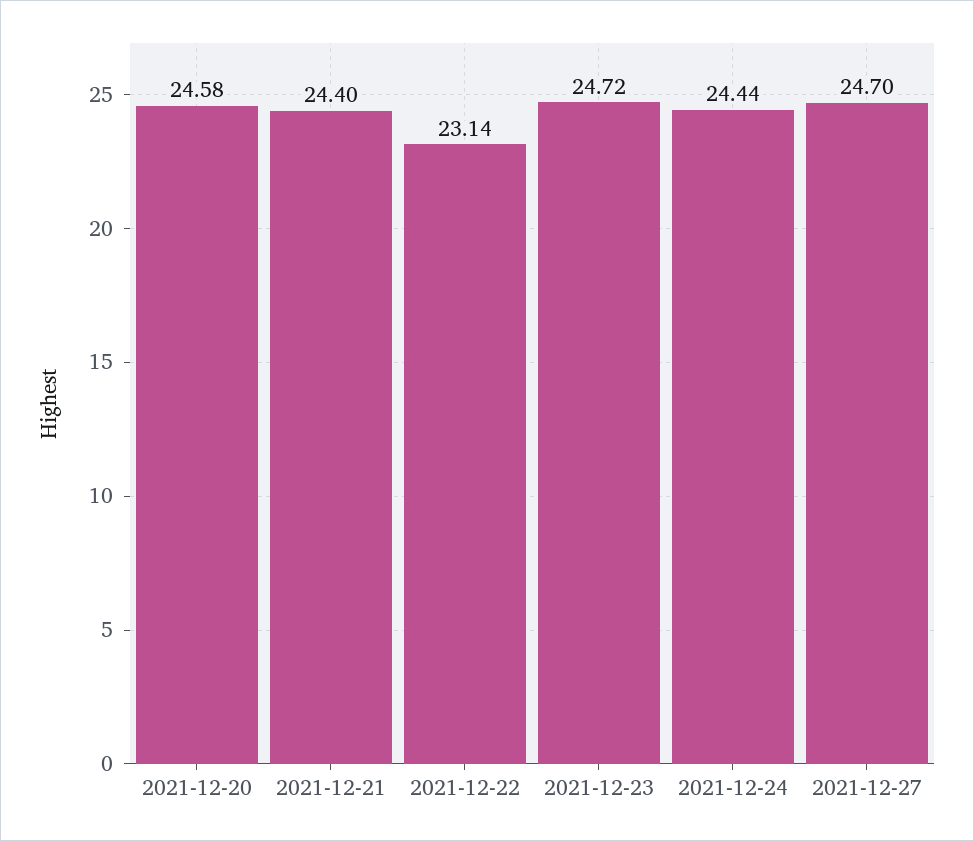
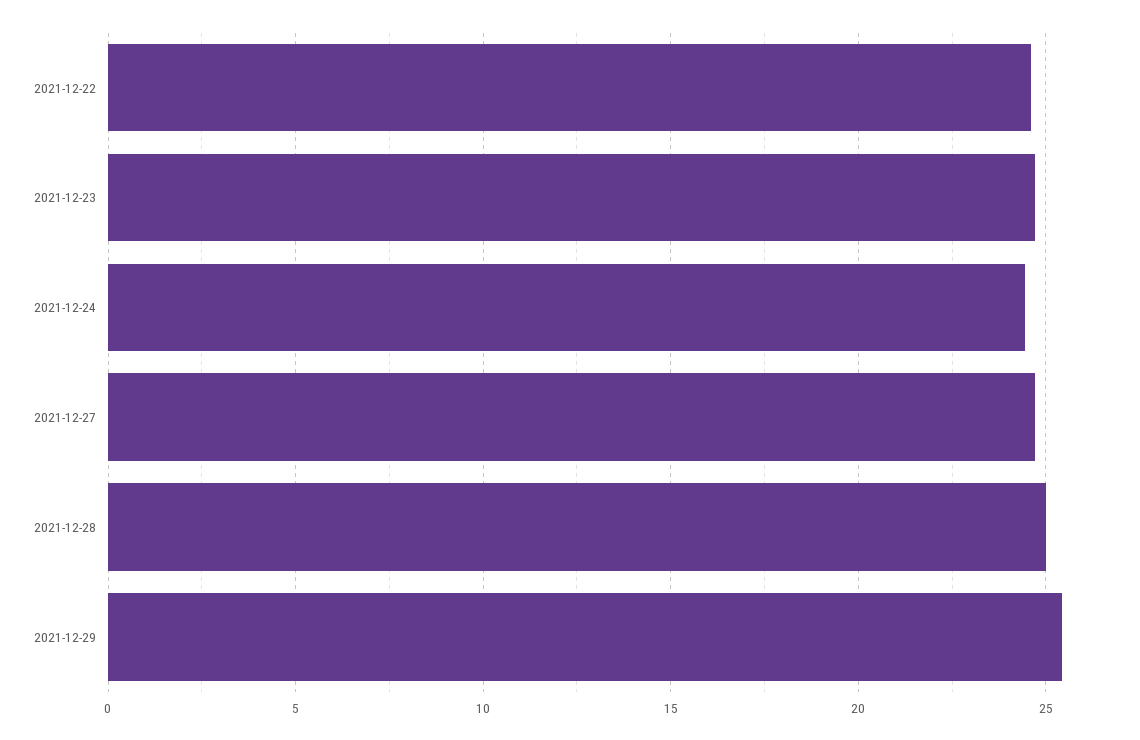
2021-12-20: 24.58 -> none
2021-12-21: 24.4 -> none
2021-12-22: 23.14 -> 24.5
2021-12-28: none -> 25
2021-12-29: none -> 25.5

